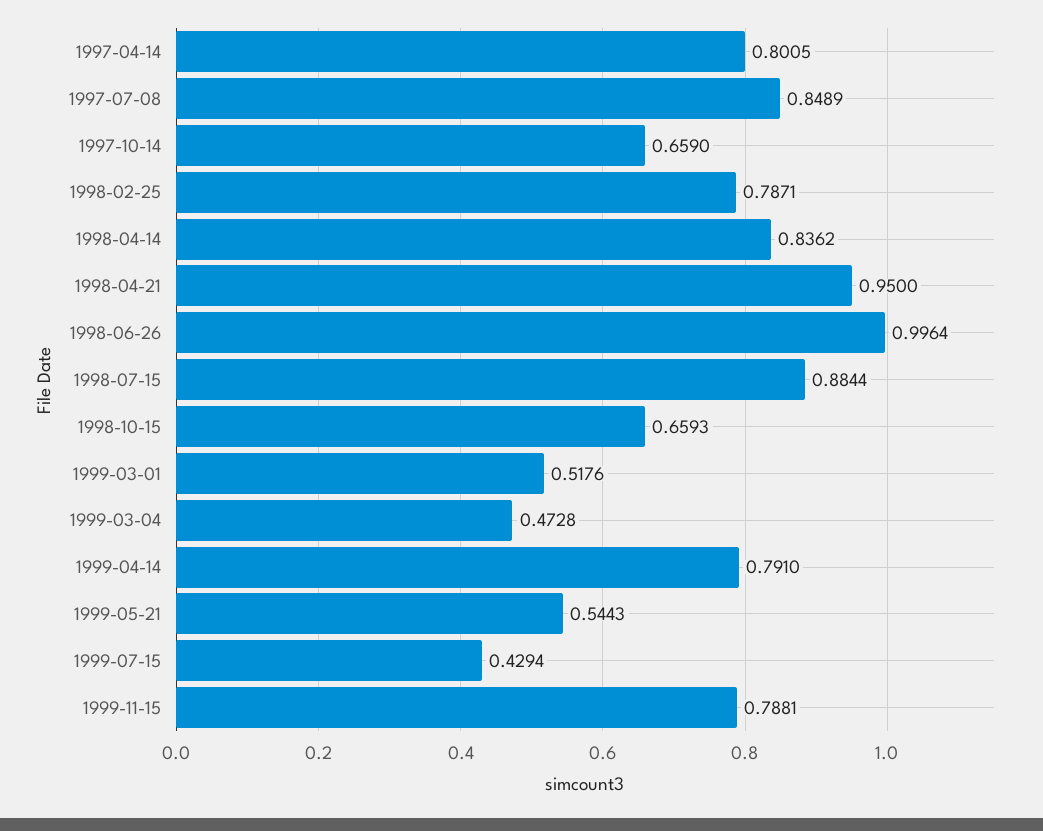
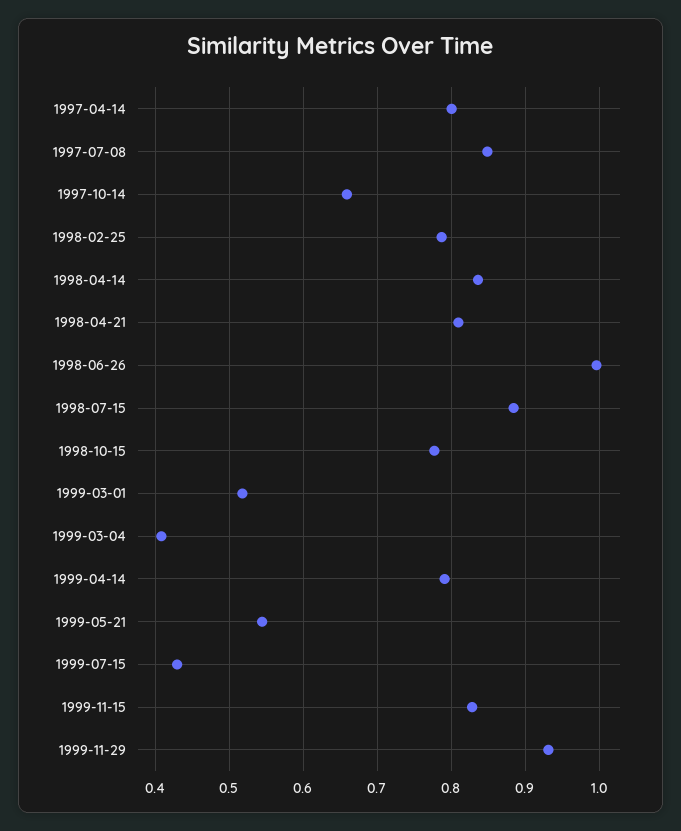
1998-04-21: 0.95 -> 0.81
1998-10-15: 0.6593 -> 0.78
1999-03-04: 0.4728 -> 0.41
1999-11-15: 0.7881 -> 0.83
1999-11-29: none -> 0.93

